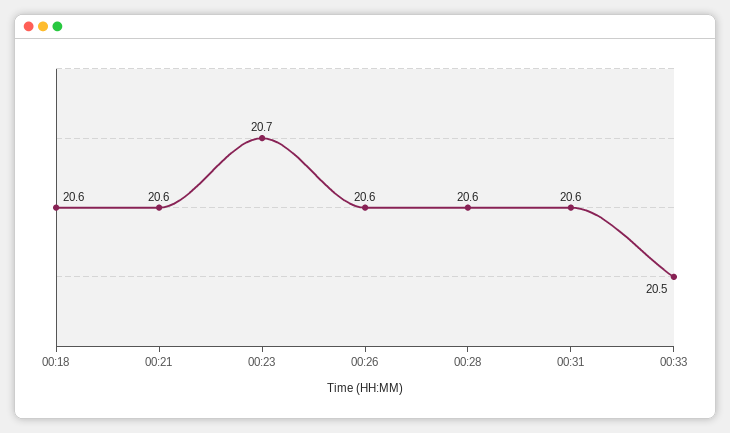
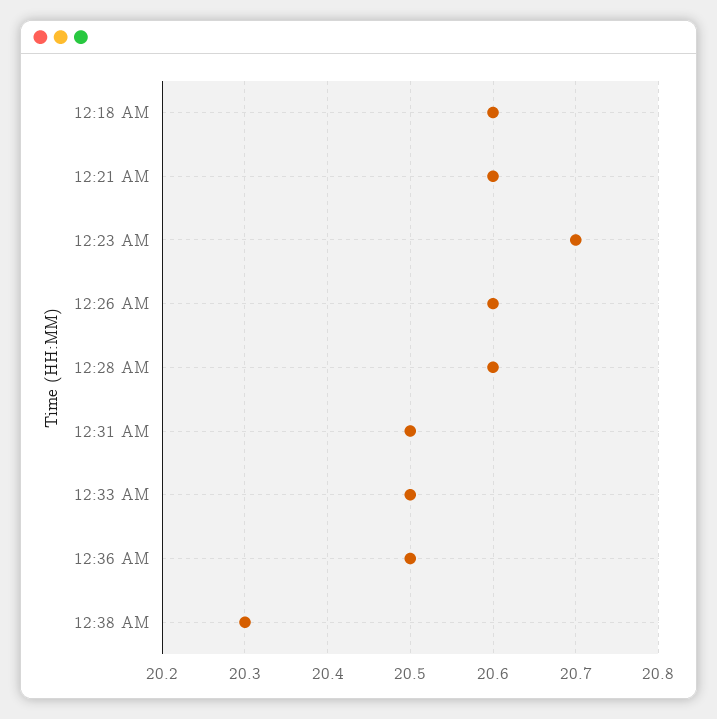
00:31: 20.6 -> 20.5
12:36 AM: none -> 20.5
12:38 AM: none -> 20.3

